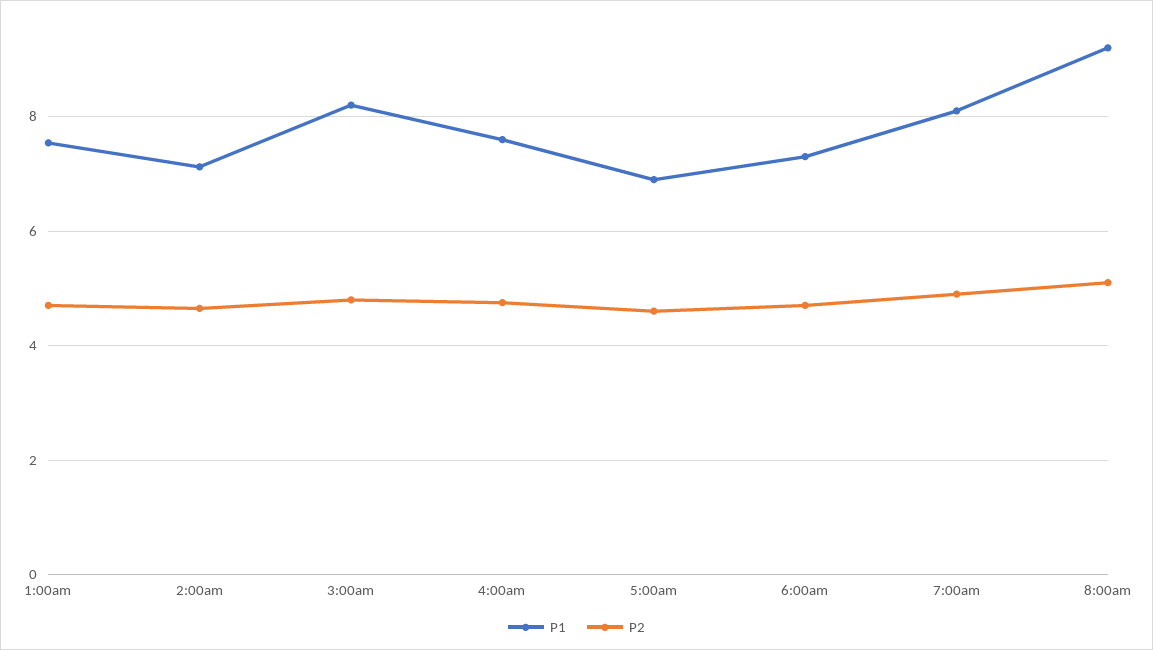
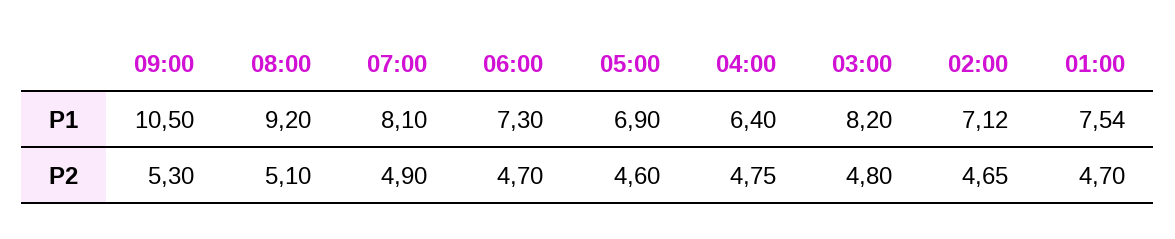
P1, 4:00am: 7.6 -> 6.4
P1, 09:00: none -> 10.5
P2, 09:00: none -> 5.3

